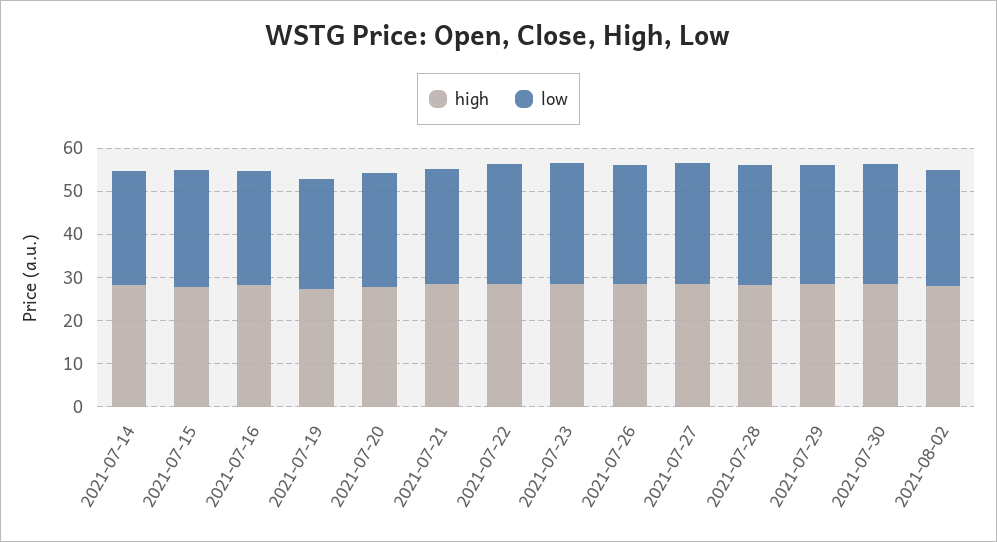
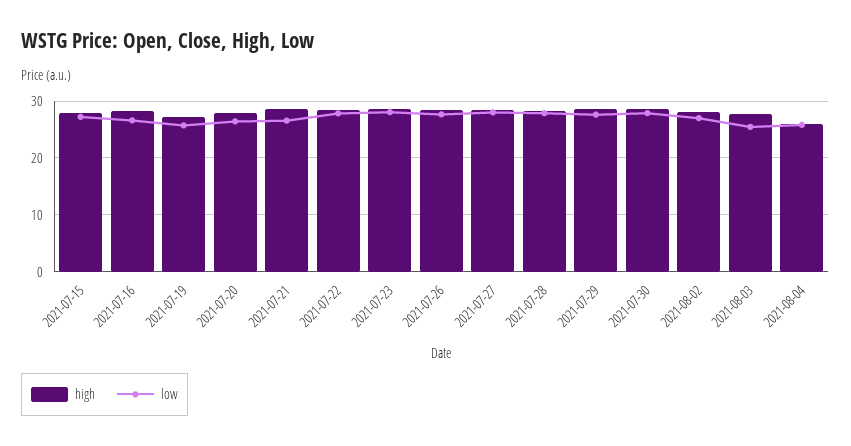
high, 2021-07-14: 28 -> none
low, 2021-07-14: 26 -> none
high, 2021-08-03: none -> 28
low, 2021-08-03: none -> 26
high, 2021-08-04: none -> 26
low, 2021-08-04: none -> 26

